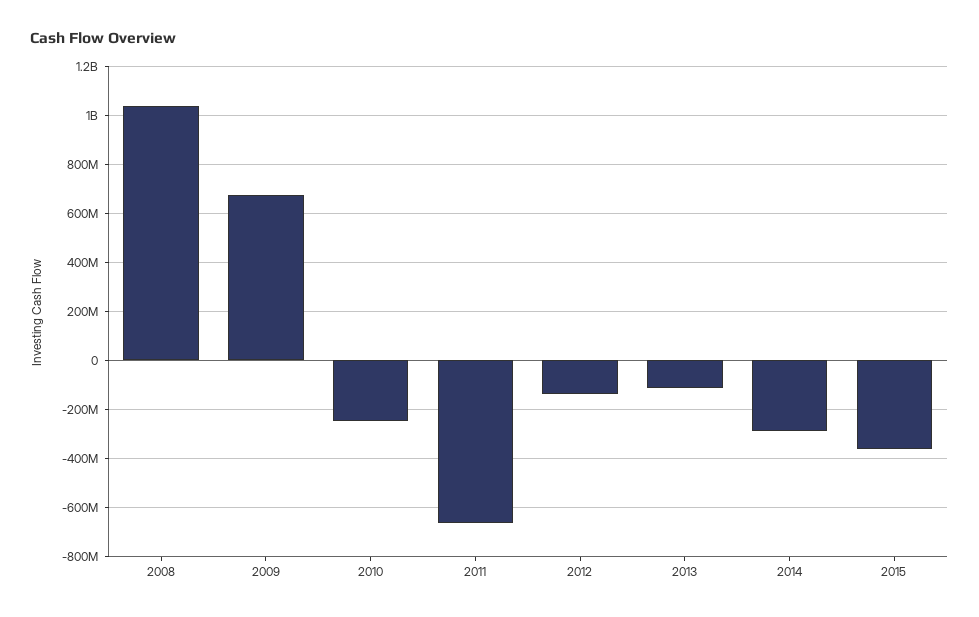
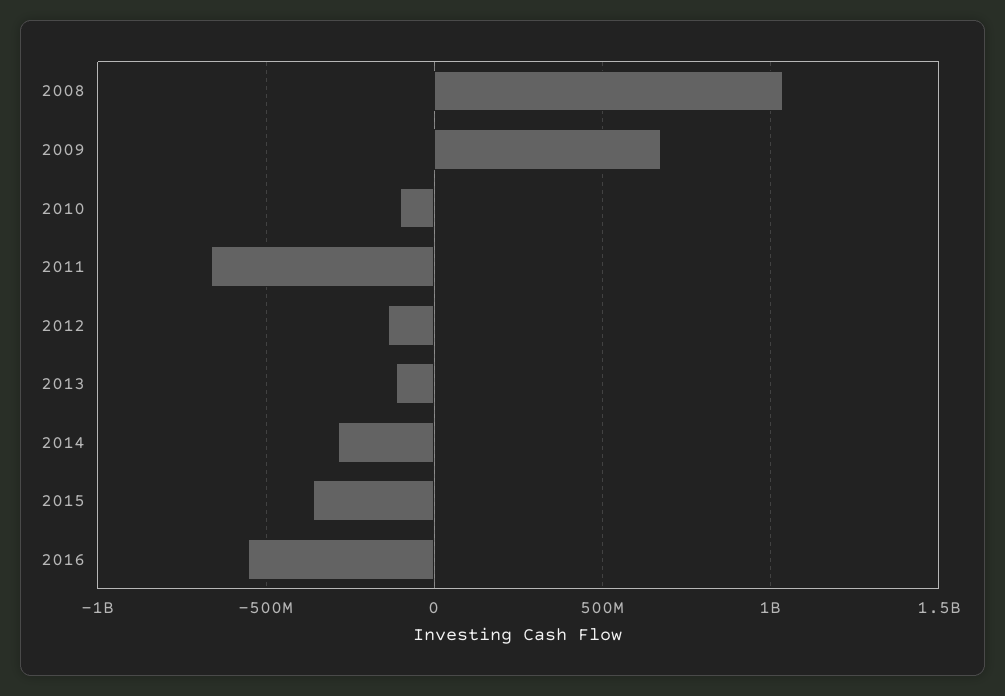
2010: -250000000 -> -100000000
2016: none -> -550000000

